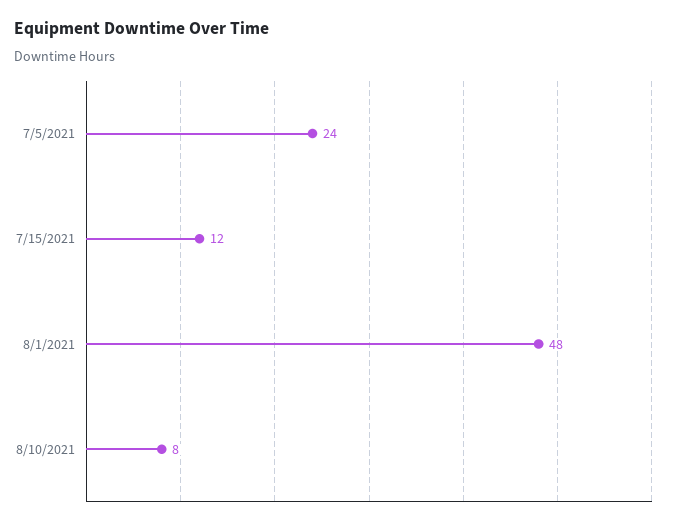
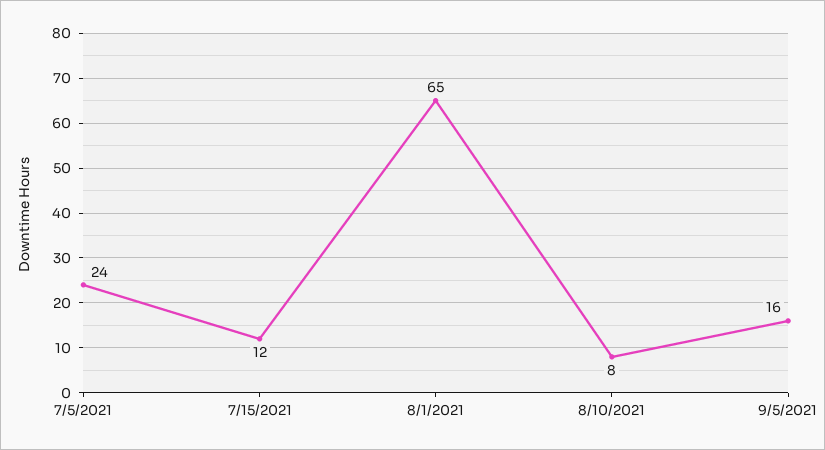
8/1/2021: 48 -> 65
9/5/2021: none -> 16

